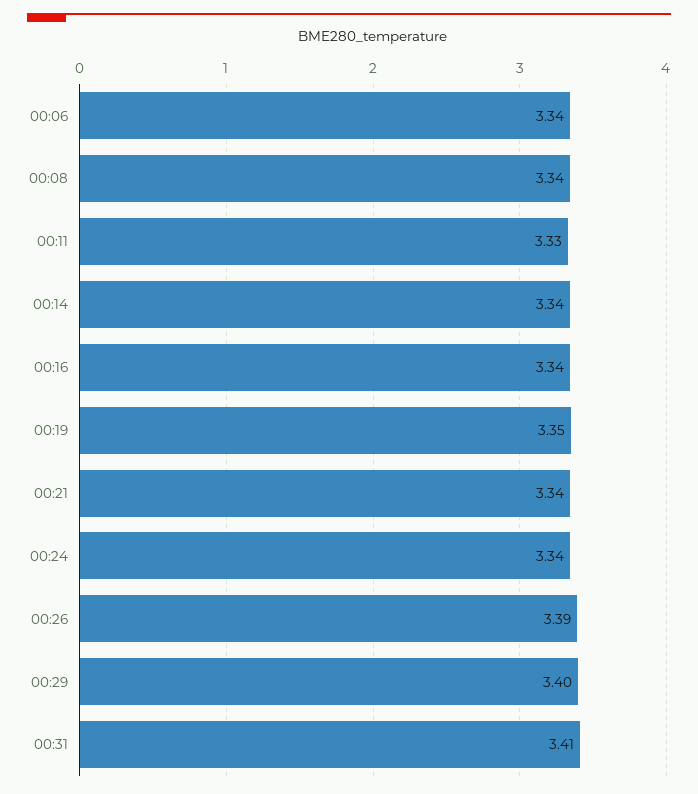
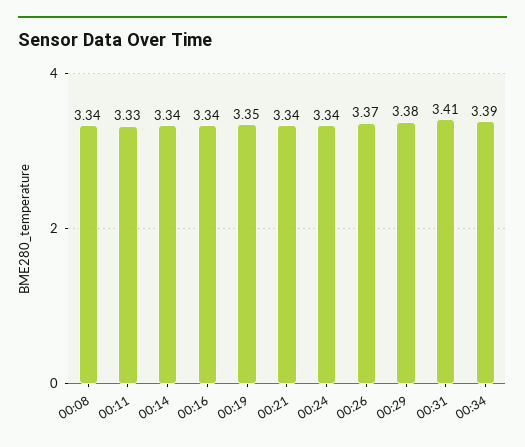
00:06: 3.34 -> none
00:26: 3.39 -> 3.37
00:29: 3.4 -> 3.38
00:34: none -> 3.39

